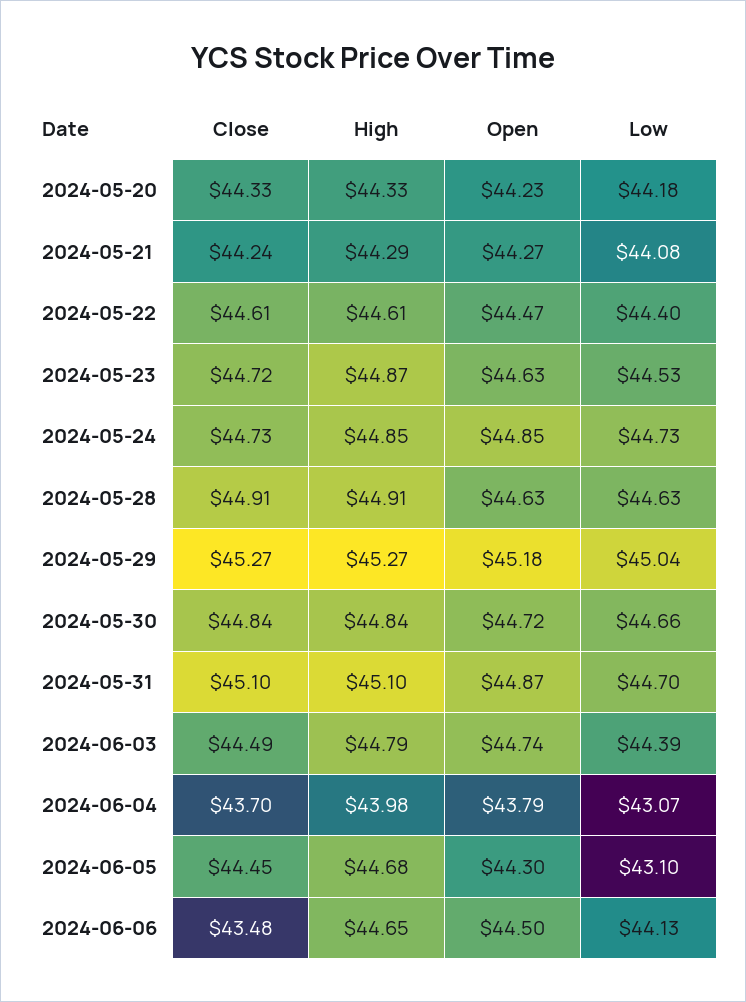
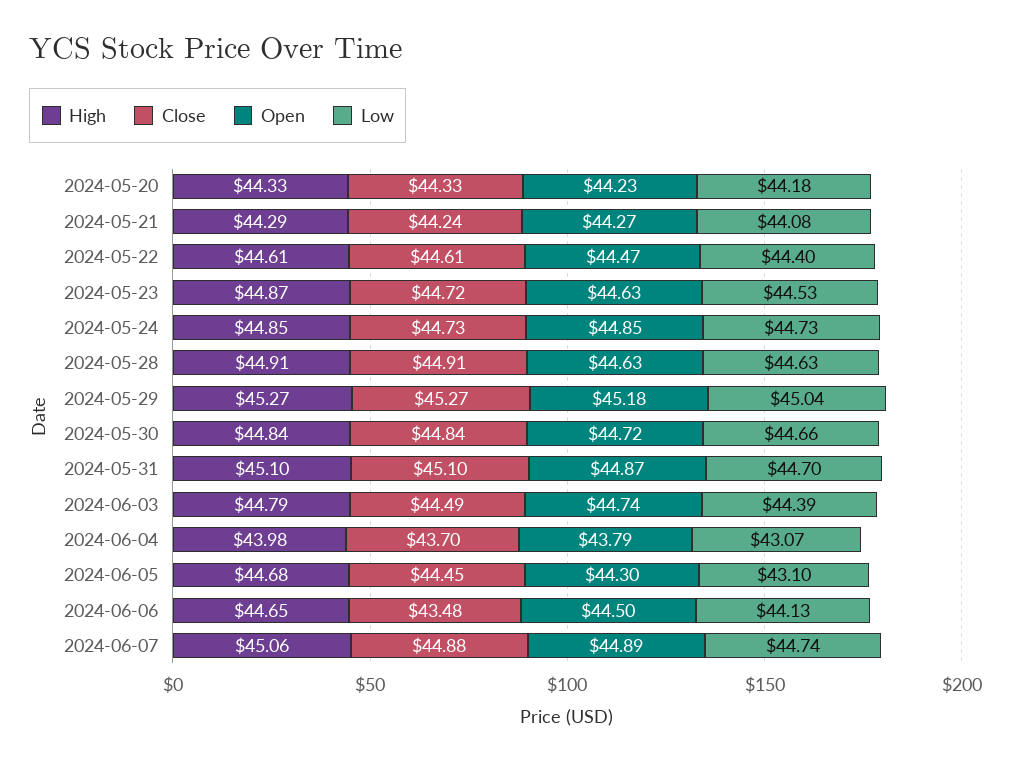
High, 2024-06-07: none -> 45.06
Close, 2024-06-07: none -> 44.88
Open, 2024-06-07: none -> 44.89
Low, 2024-06-07: none -> 44.74

